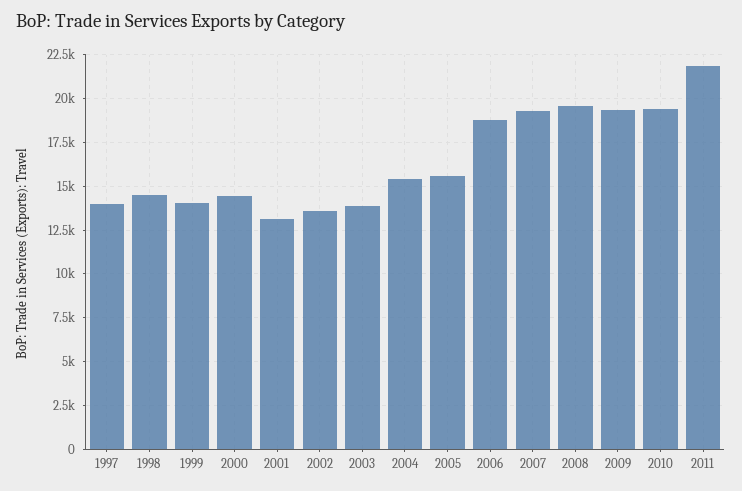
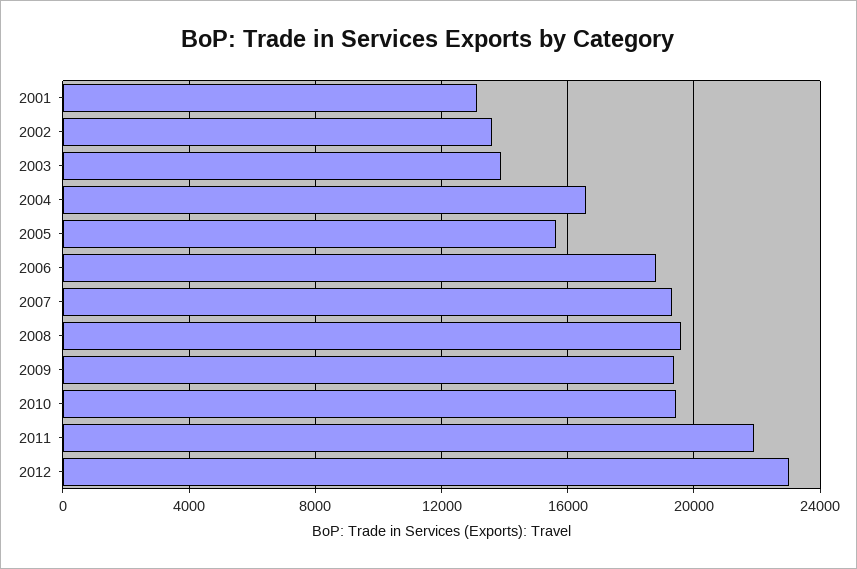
1997: 14000 -> none
1998: 14500 -> none
1999: 14000 -> none
2000: 14500 -> none
2004: 15500 -> 16500
2012: none -> 23000

